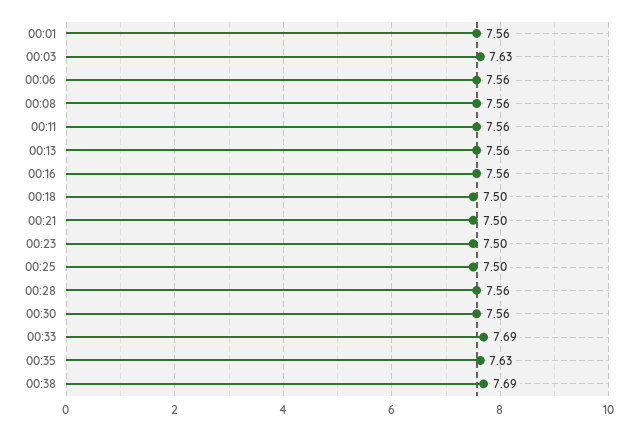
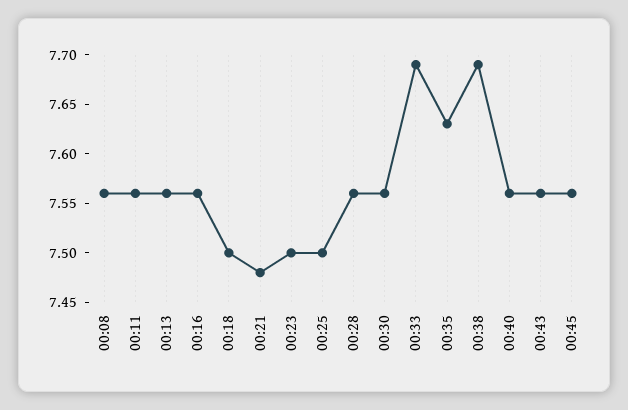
00:01: 7.56 -> none
00:03: 7.63 -> none
00:06: 7.56 -> none
00:21: 7.5 -> 7.48
00:40: none -> 7.56
00:43: none -> 7.56
00:45: none -> 7.56

